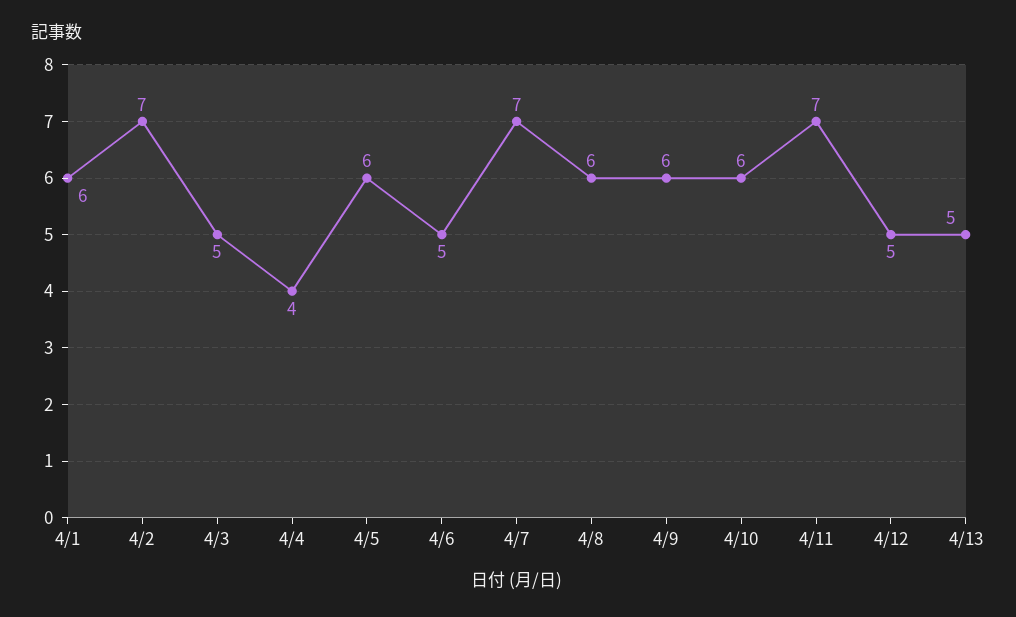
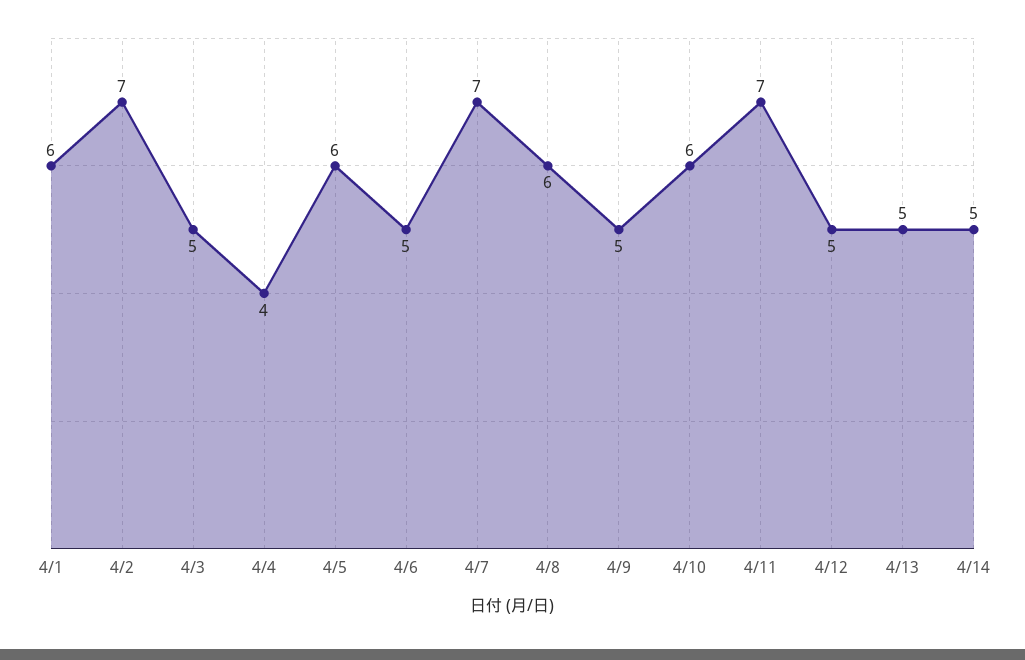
4/9: 6 -> 5
4/14: none -> 5

